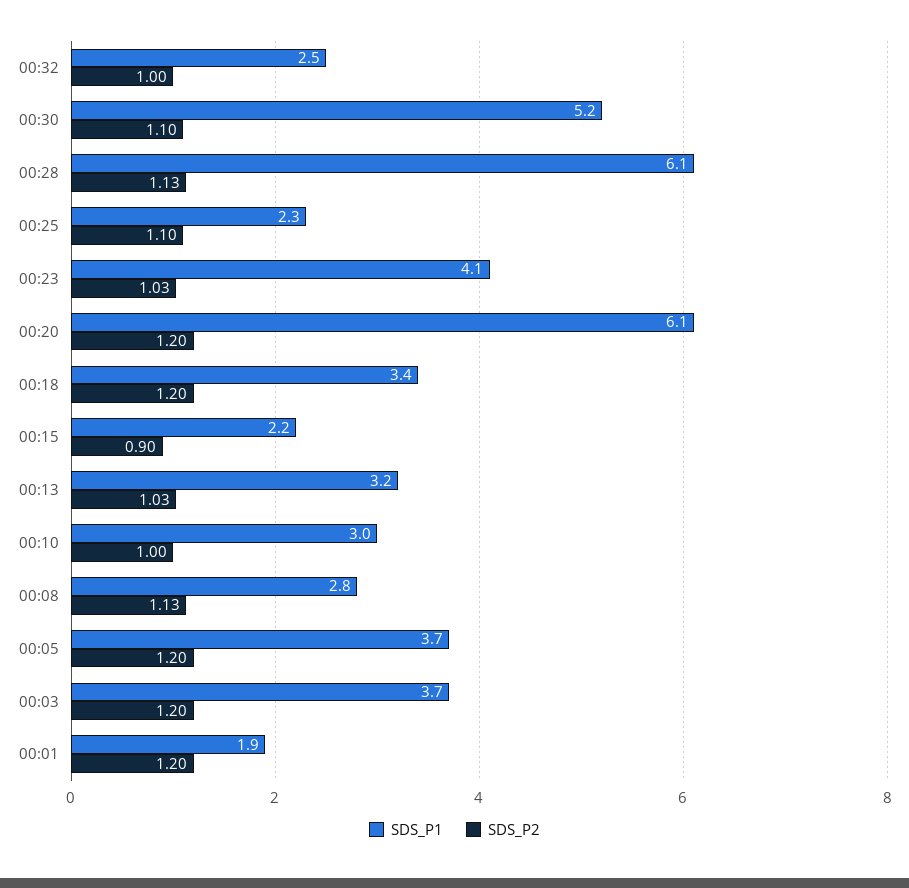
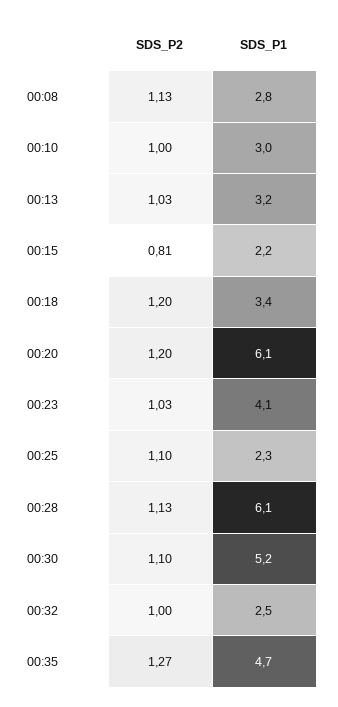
SDS_P2, 00:15: 0.9 -> 0.81
SDS_P1, 00:05: 3.7 -> none
SDS_P2, 00:05: 1.2 -> none
SDS_P1, 00:03: 3.7 -> none
SDS_P2, 00:03: 1.2 -> none
SDS_P1, 00:01: 1.9 -> none
SDS_P2, 00:01: 1.2 -> none
SDS_P2, 00:35: none -> 1.27
SDS_P1, 00:35: none -> 4.7

